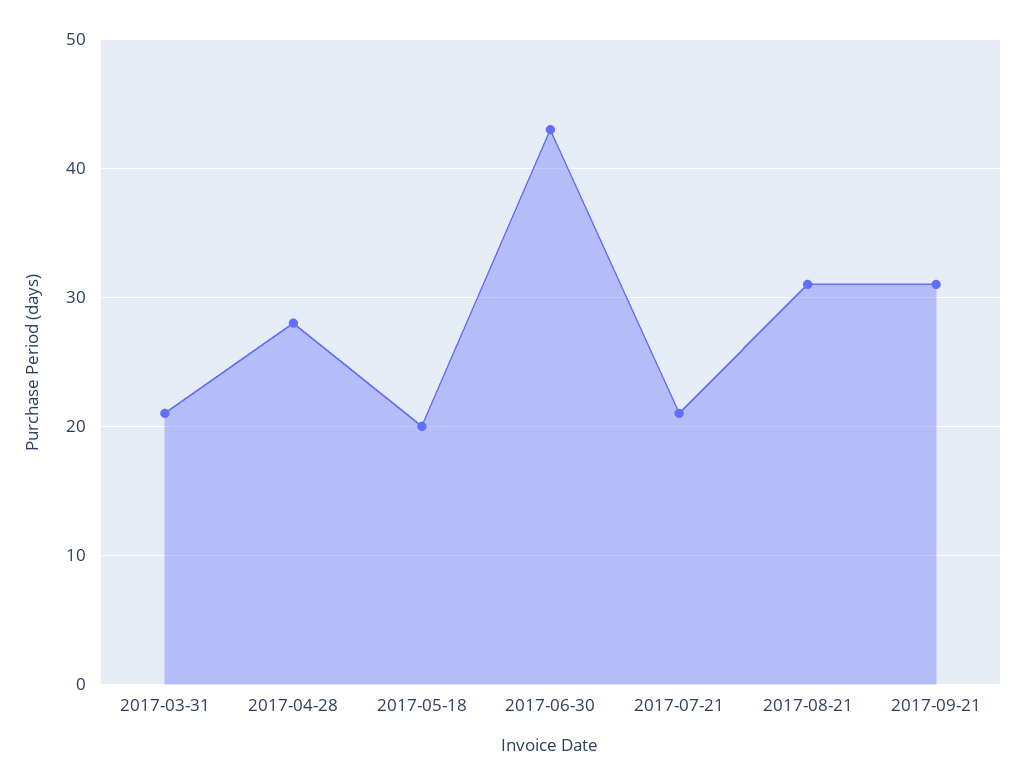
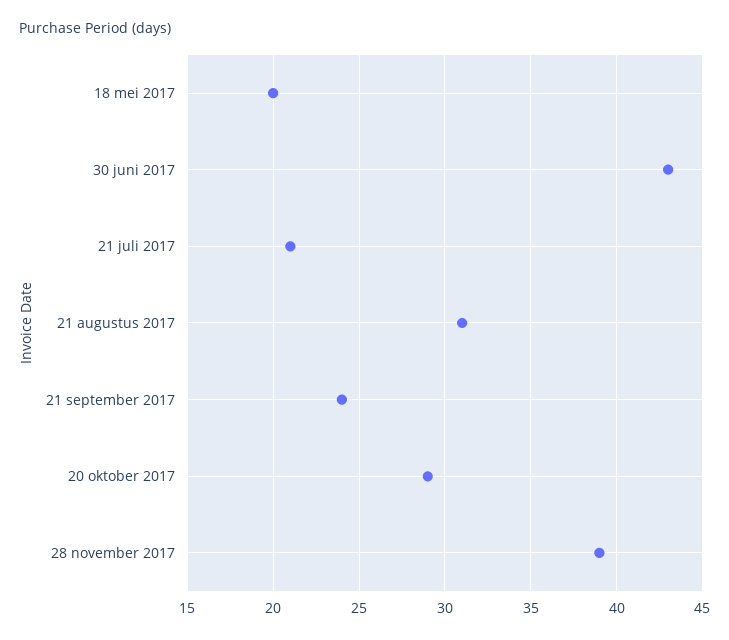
2017-03-31: 21 -> none
2017-04-28: 28 -> none
2017-09-21: 31 -> 24
20 oktober 2017: none -> 29
28 november 2017: none -> 39

